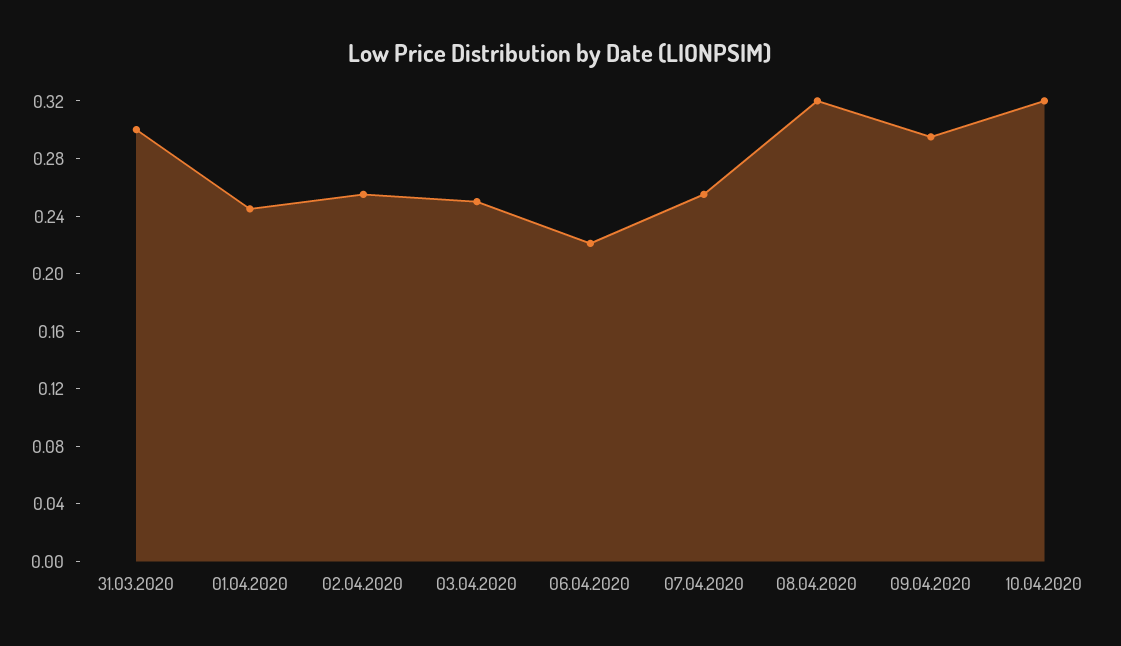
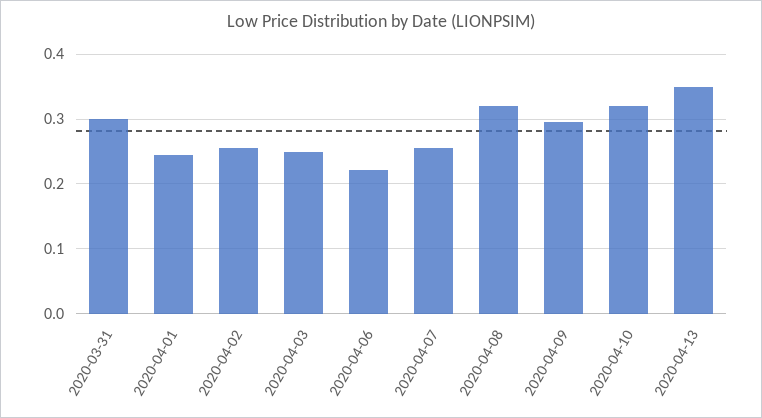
2020-04-13: none -> 0.35

